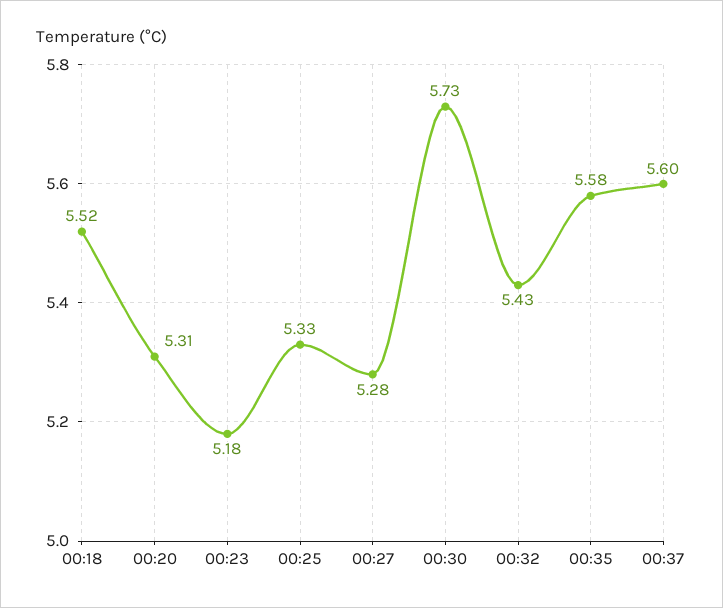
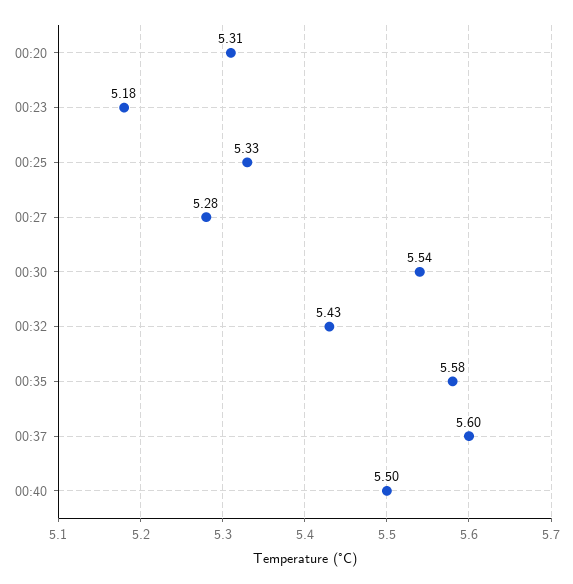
00:18: 5.52 -> none
00:30: 5.73 -> 5.54
00:40: none -> 5.5

